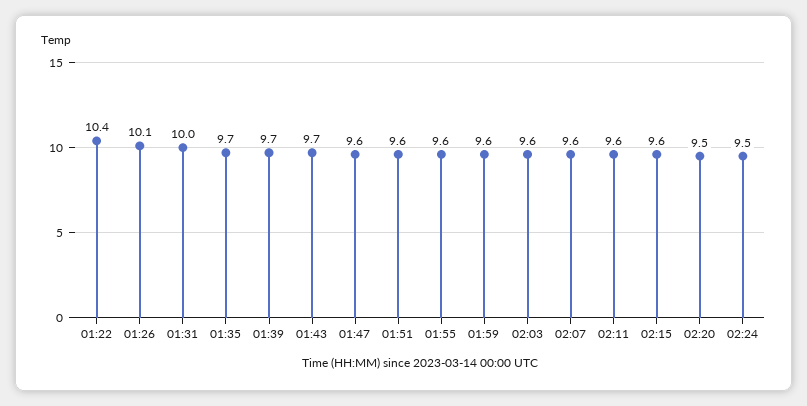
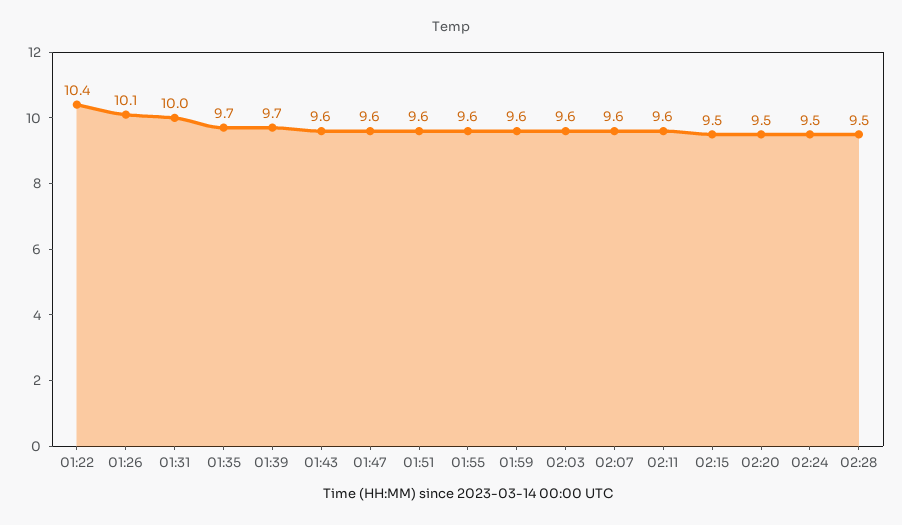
01:43: 9.7 -> 9.6
02:15: 9.6 -> 9.5
02:28: none -> 9.5

